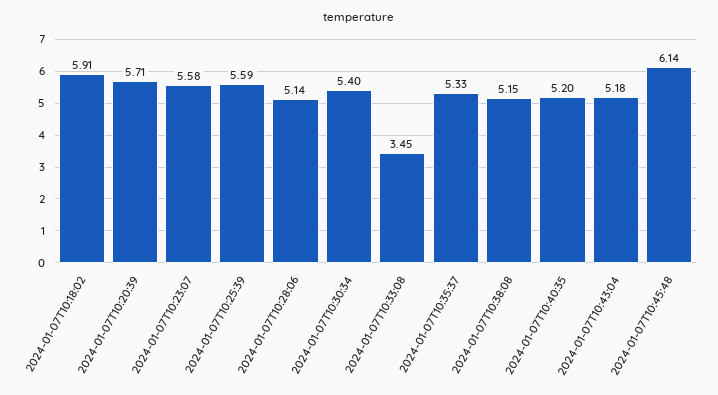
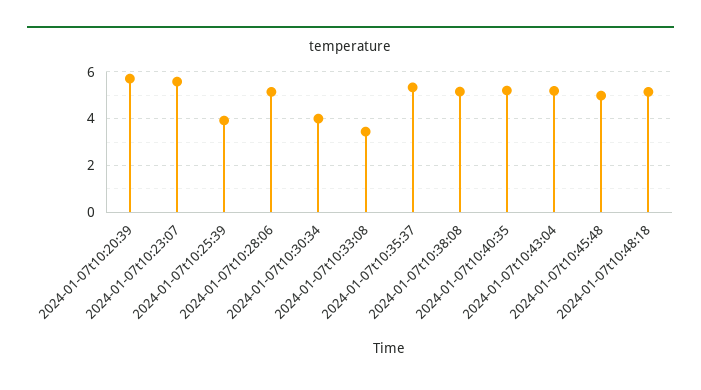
2024-01-07T10:18:02: 5.91 -> none
2024-01-07T10:25:39: 5.59 -> 4
2024-01-07T10:30:34: 5.4 -> 4
2024-01-07T10:45:48: 6.14 -> 5
2024-01-07t10:48:18: none -> 5

